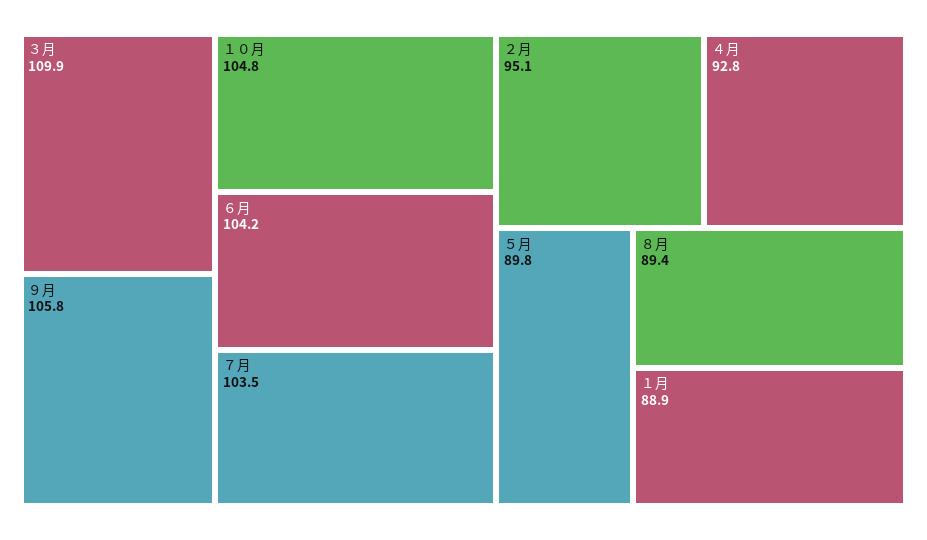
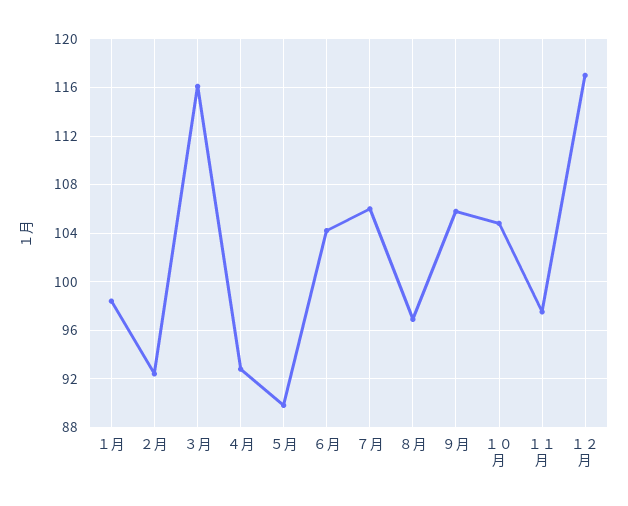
３月: 109.9 -> 116
７月: 103.5 -> 106
２月: 95.1 -> 92.5
８月: 89.4 -> 97
１月: 88.9 -> 98.5
１１月: none -> 97.5
１２月: none -> 117

